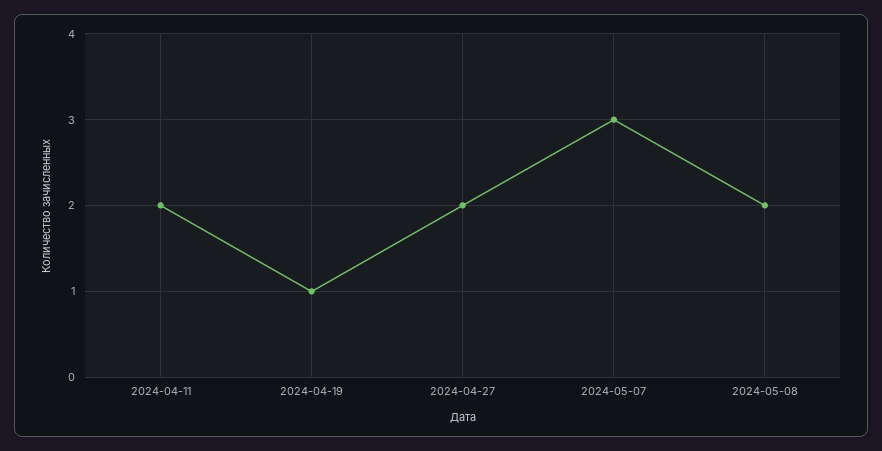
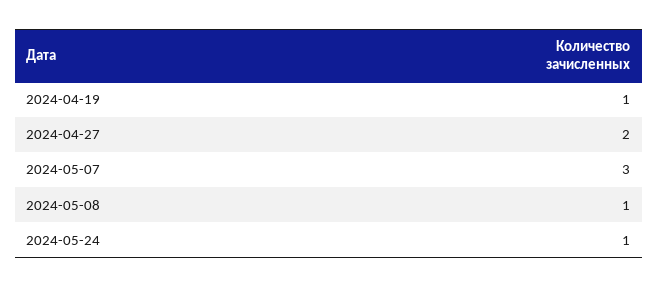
2024-04-11: 2 -> none
2024-05-08: 2 -> 1
2024-05-24: none -> 1

